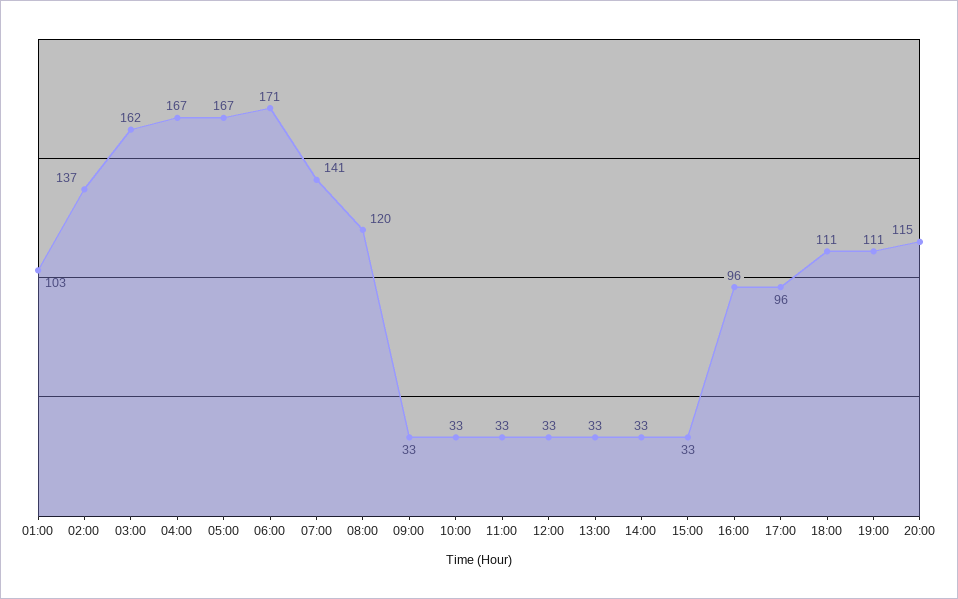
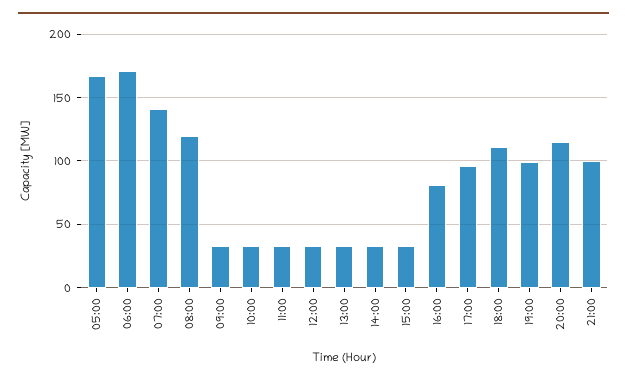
01:00: 103 -> none
02:00: 137 -> none
03:00: 162 -> none
04:00: 167 -> none
16:00: 96 -> 80
19:00: 111 -> 100
21:00: none -> 100

